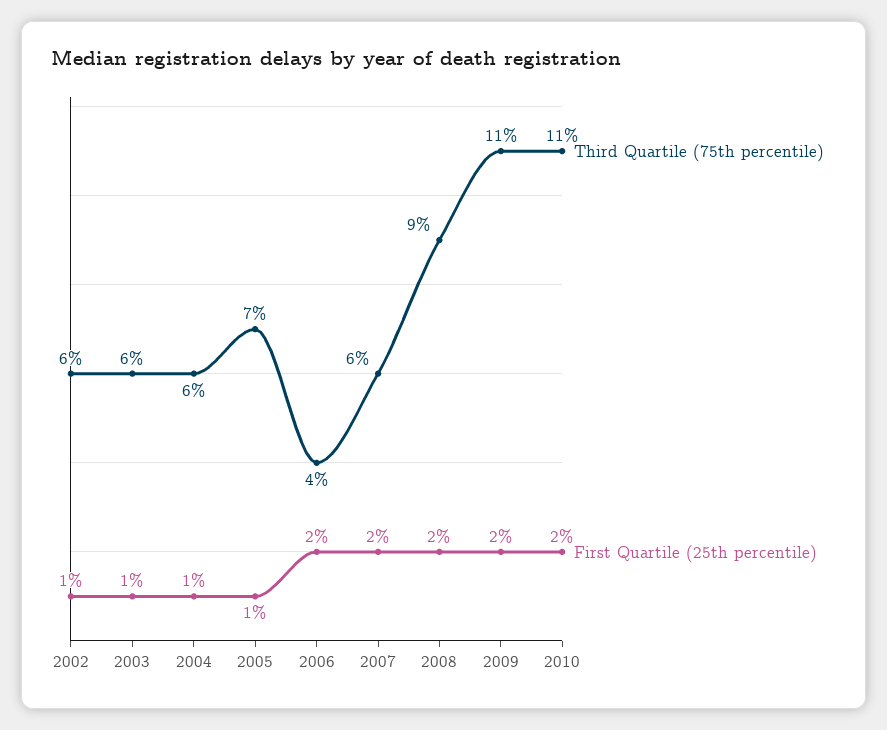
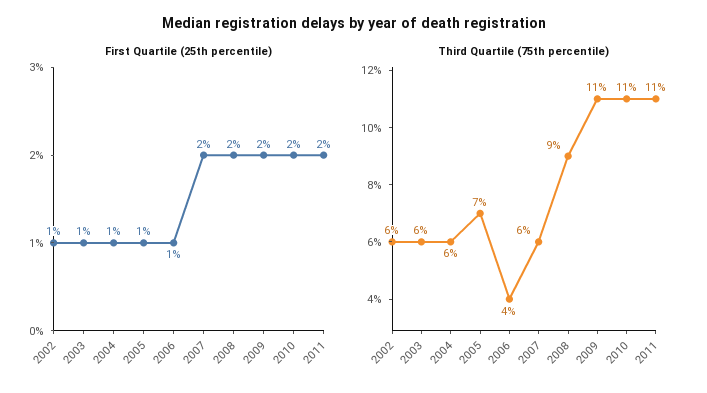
First Quartile (25th percentile), 2006: 2 -> 1
First Quartile (25th percentile), 2011: none -> 2
Third Quartile (75th percentile), 2011: none -> 11

